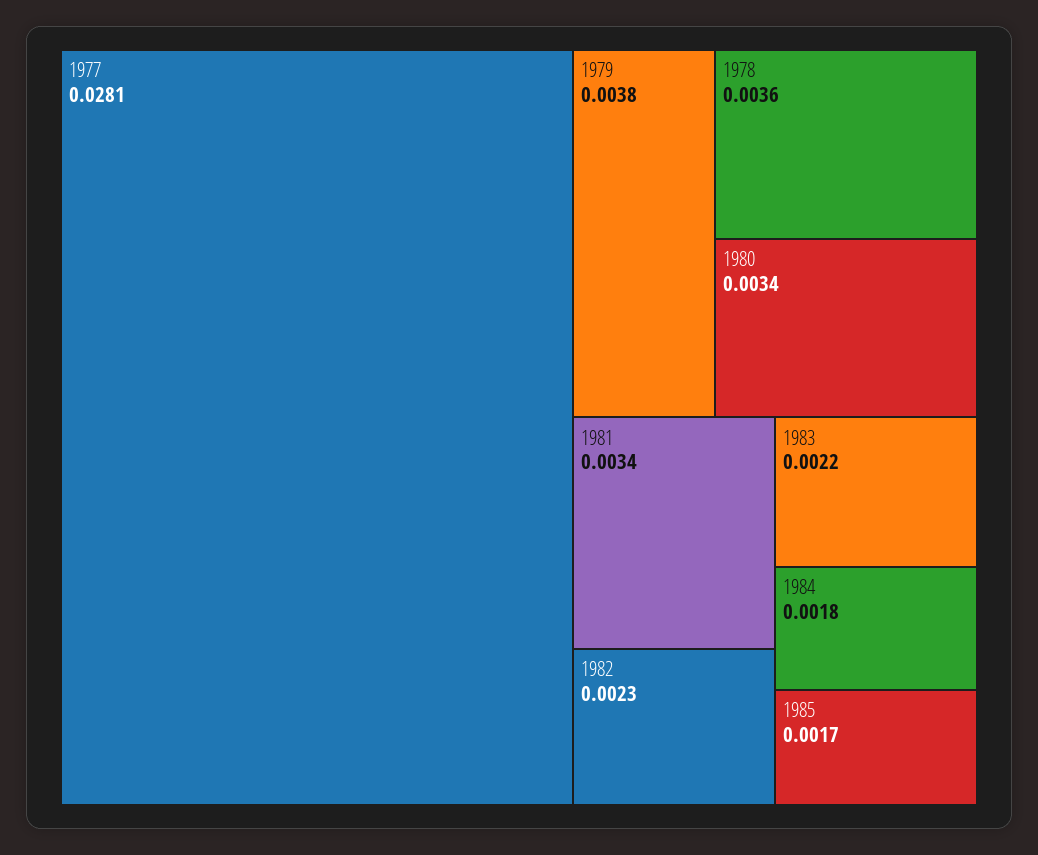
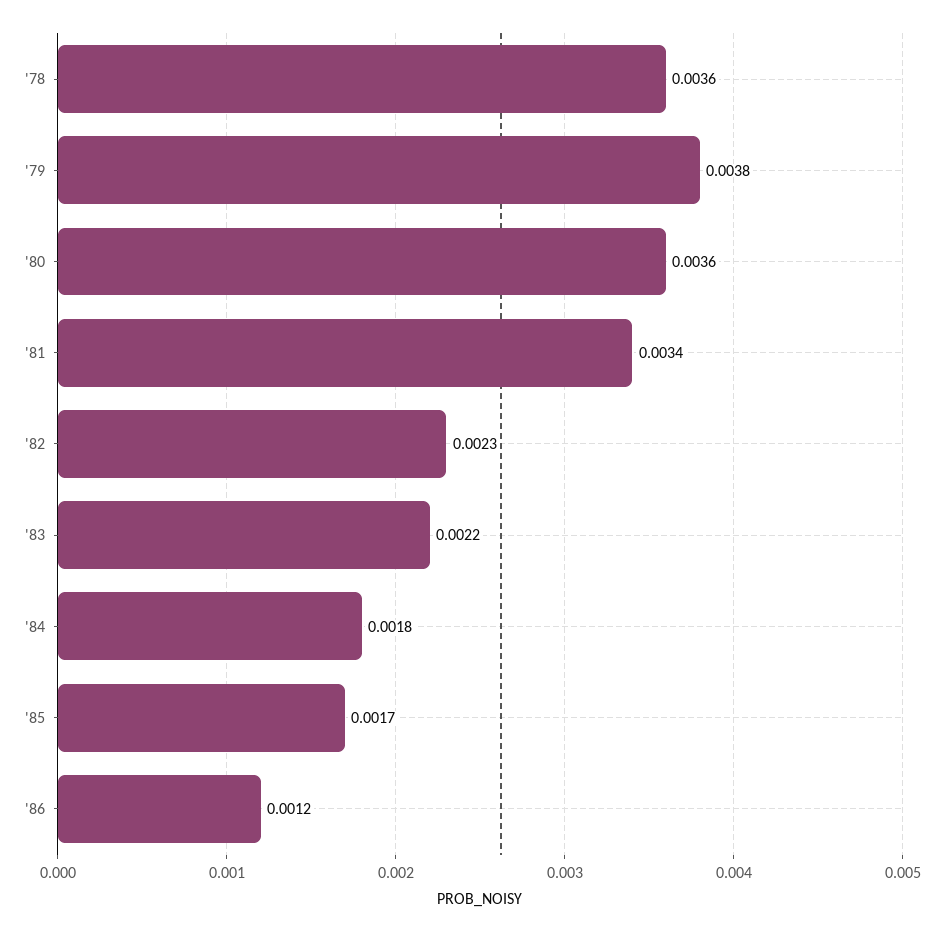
1977: 0.0281 -> none
1980: 0.0034 -> 0.0036
'86: none -> 0.0012

